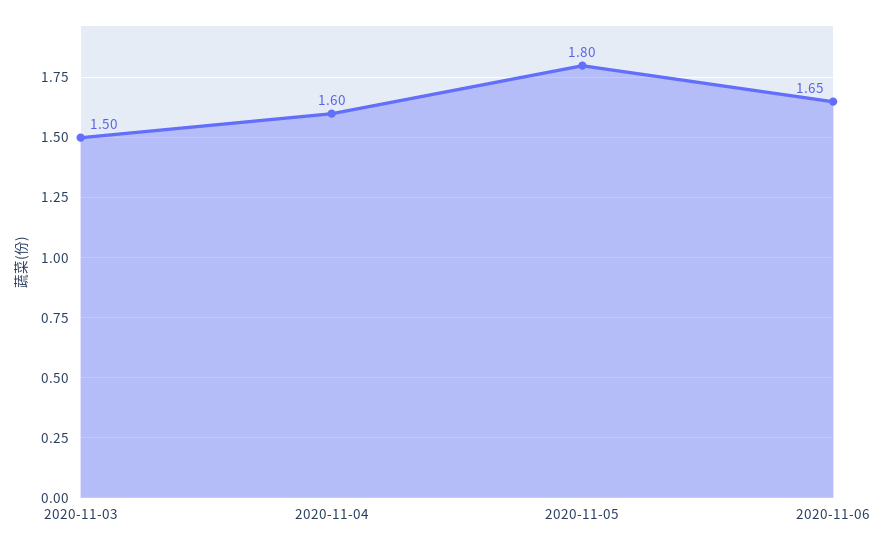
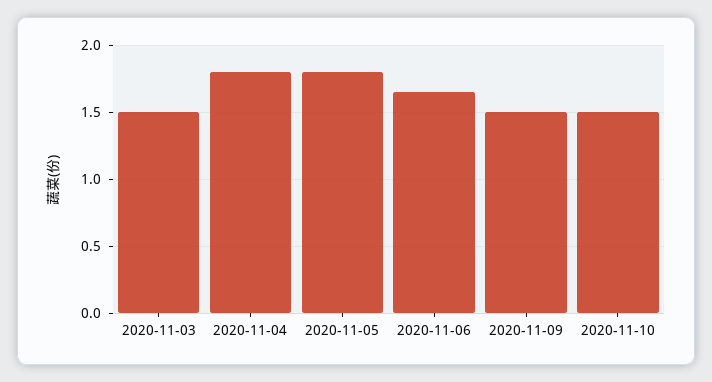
2020-11-04: 1.6 -> 1.8
2020-11-09: none -> 1.5
2020-11-10: none -> 1.5

